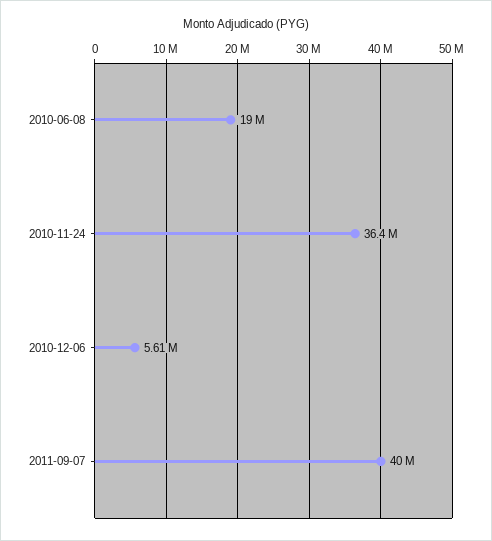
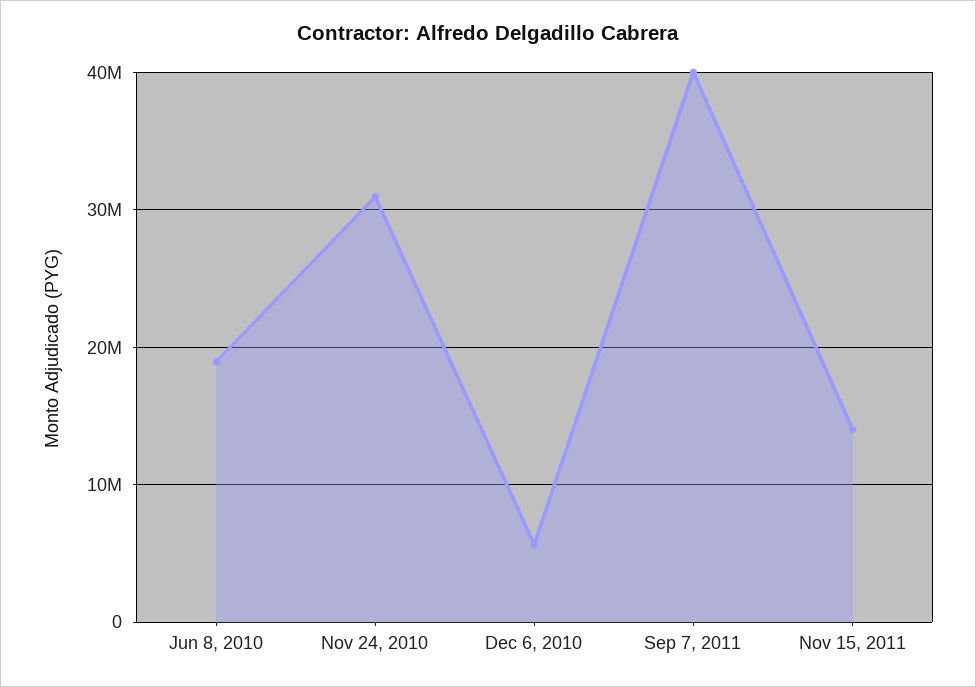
2010-11-24: 36400000 -> 31000000
Nov 15, 2011: none -> 14000000

